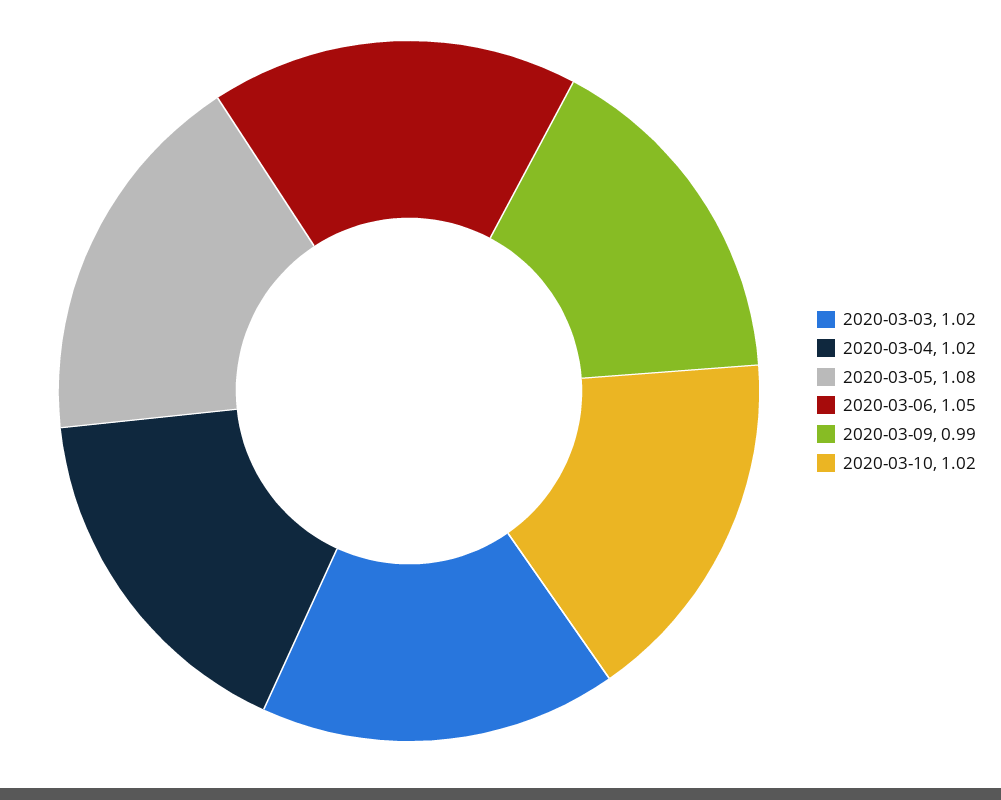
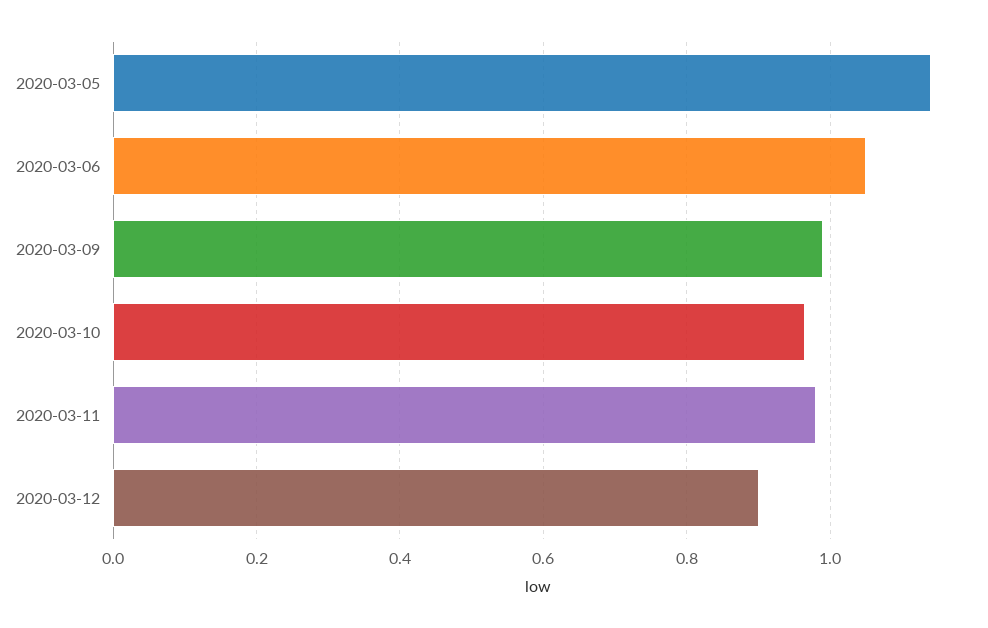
2020-03-03: 1.02 -> none
2020-03-04: 1.02 -> none
2020-03-05: 1.08 -> 1.14
2020-03-10: 1.02 -> 0.96
2020-03-11: none -> 0.98
2020-03-12: none -> 0.9

